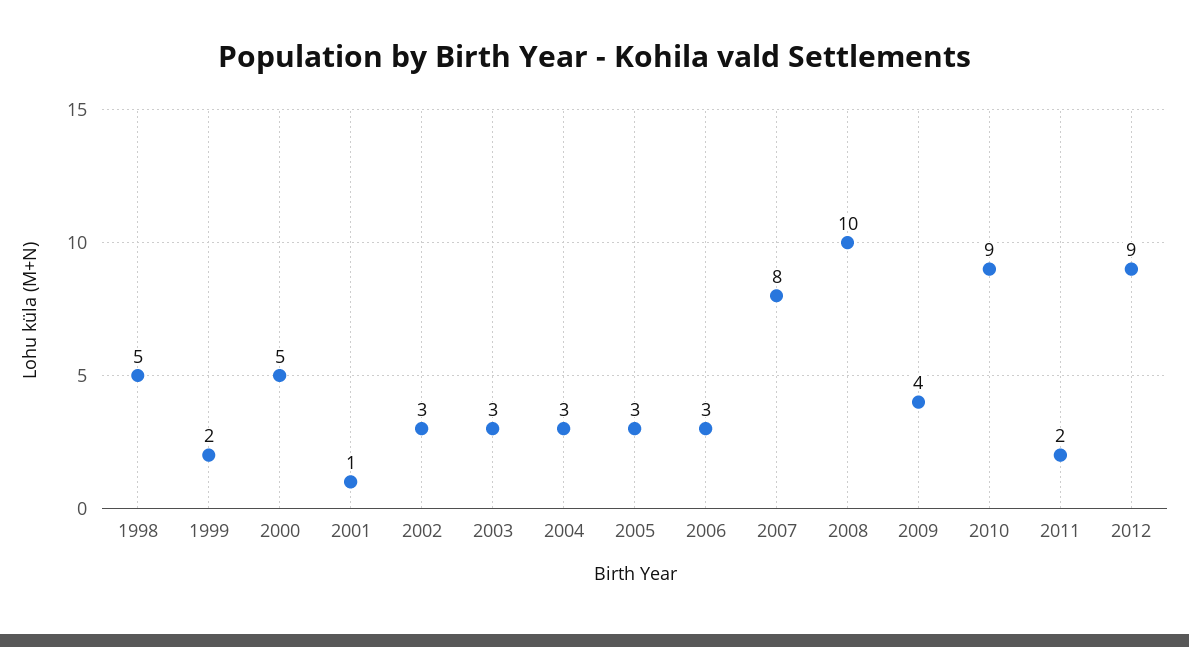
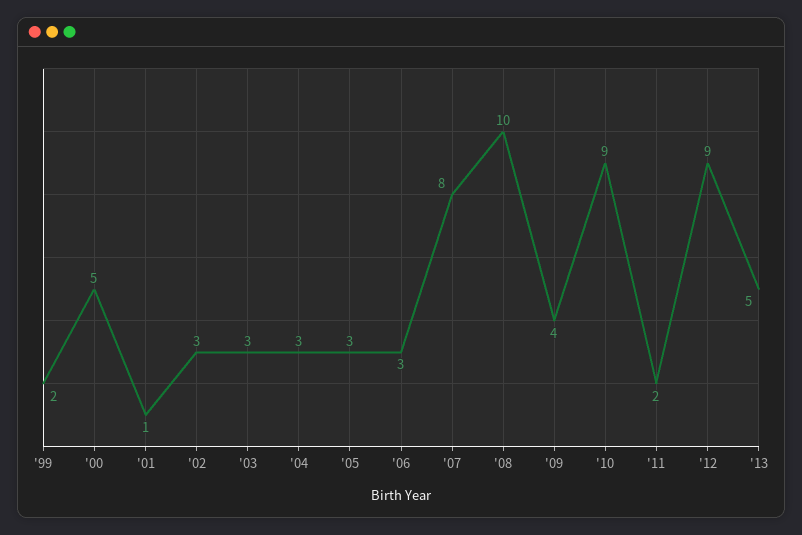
1998: 5 -> none
'13: none -> 5

